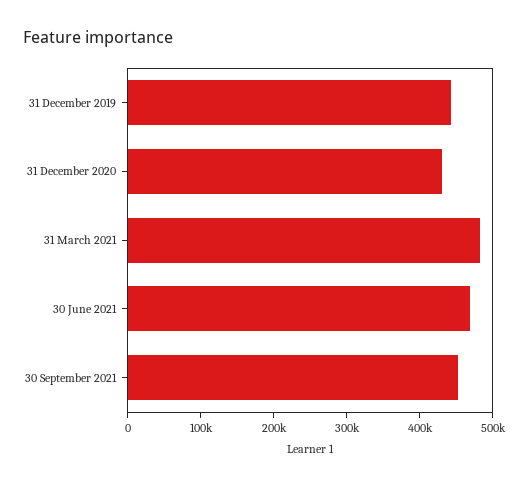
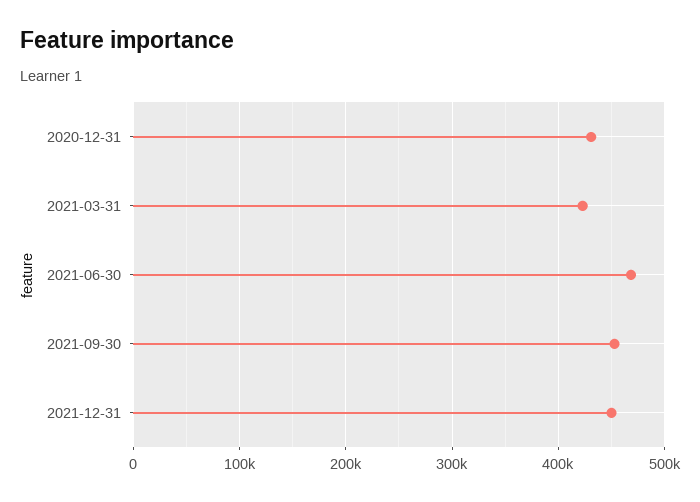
31 December 2019: 440000 -> none
31 March 2021: 480000 -> 420000
2021-12-31: none -> 450000

